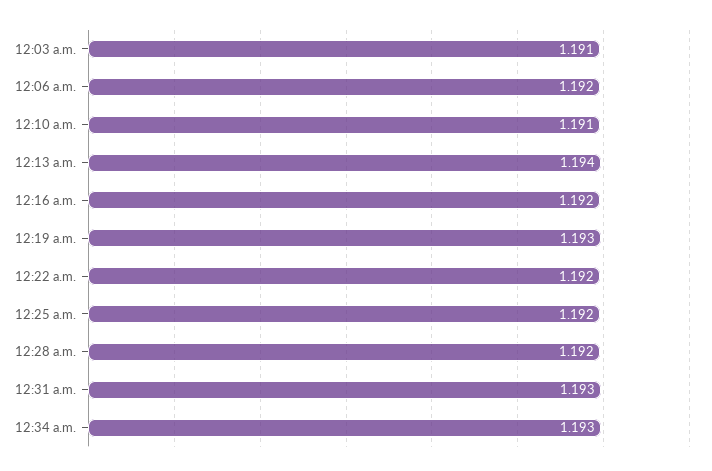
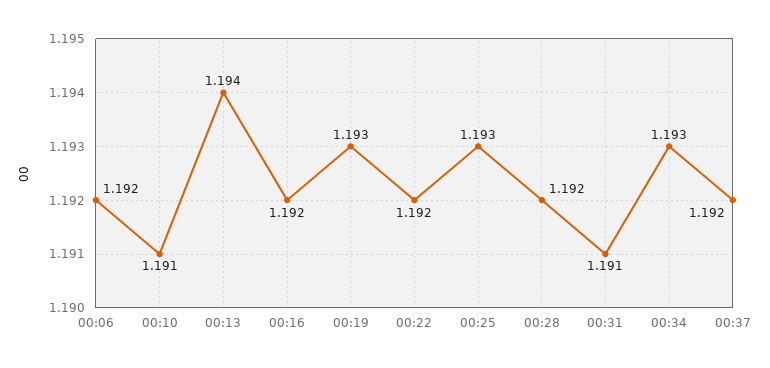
12:03 a.m.: 1.191 -> none
12:25 a.m.: 1.192 -> 1.193
12:31 a.m.: 1.193 -> 1.191
00:37: none -> 1.192

